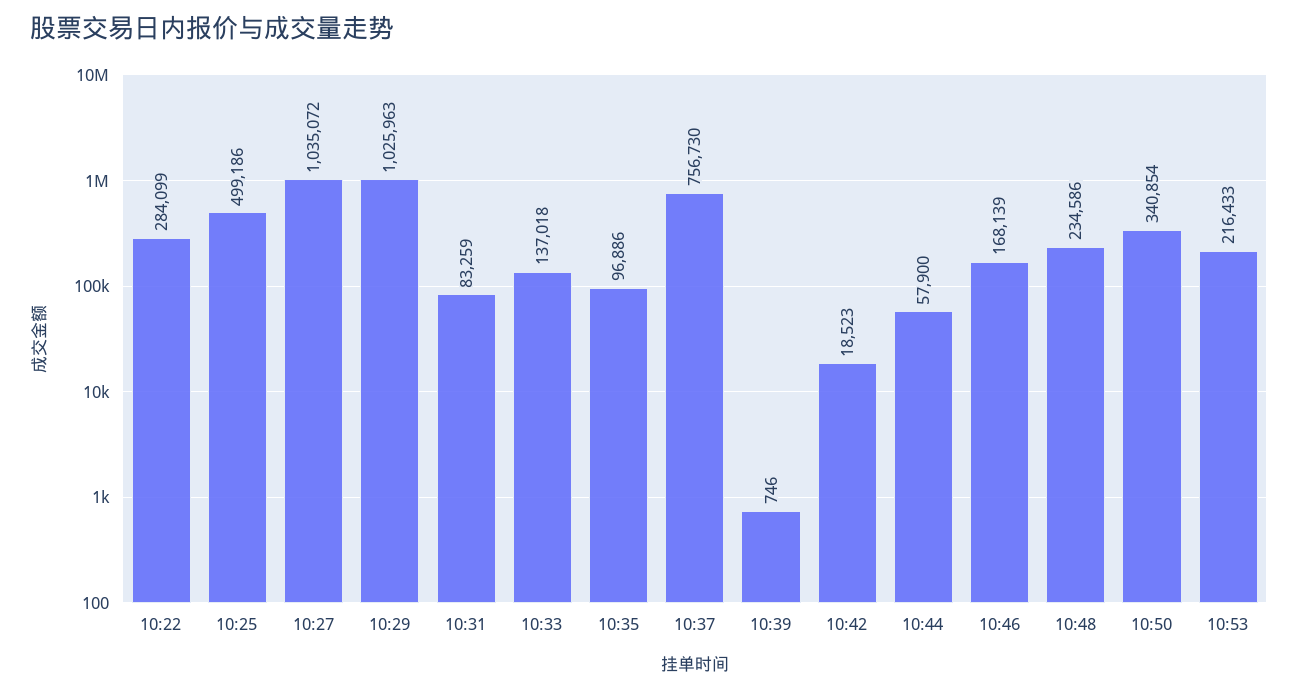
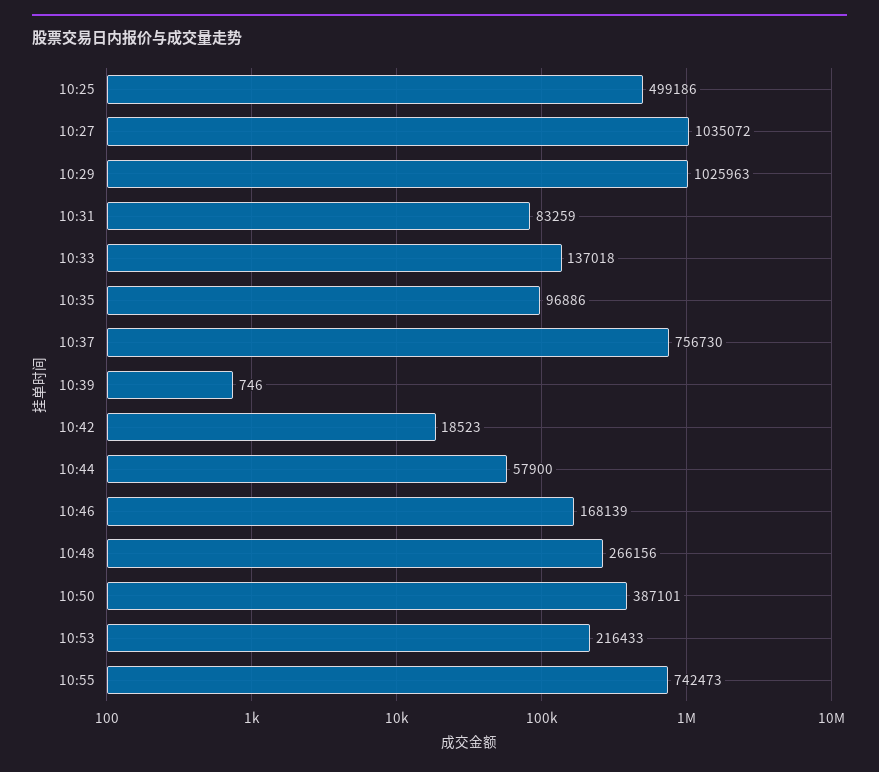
10:22: 284099 -> none
10:48: 234586 -> 266156
10:50: 340854 -> 387101
10:55: none -> 742473

